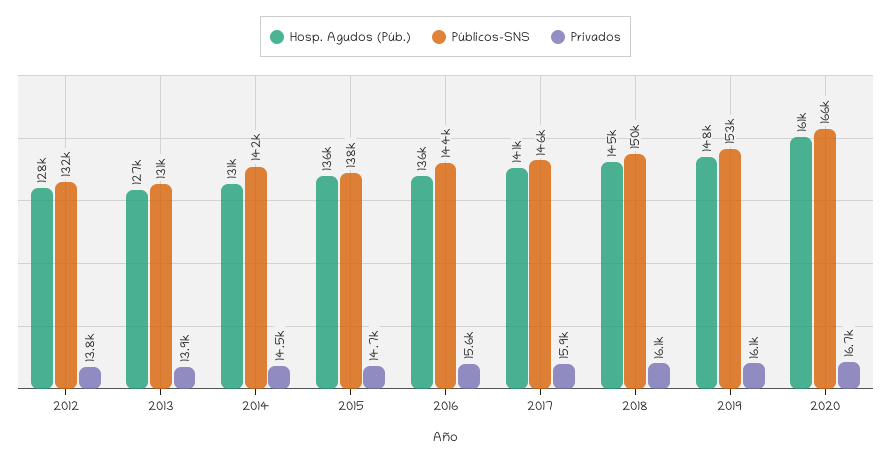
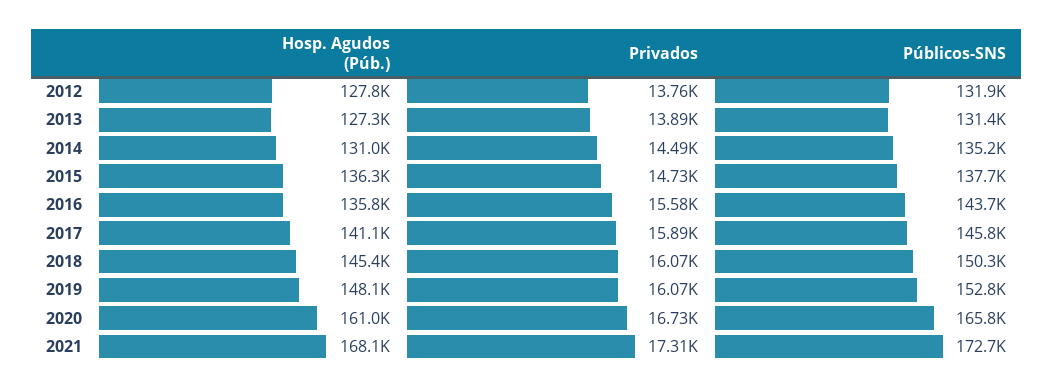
Públicos-SNS, 2014: 142000 -> 135200
Hosp. Agudos (Púb.), 2021: none -> 168100
Privados, 2021: none -> 17310
Públicos-SNS, 2021: none -> 172700

